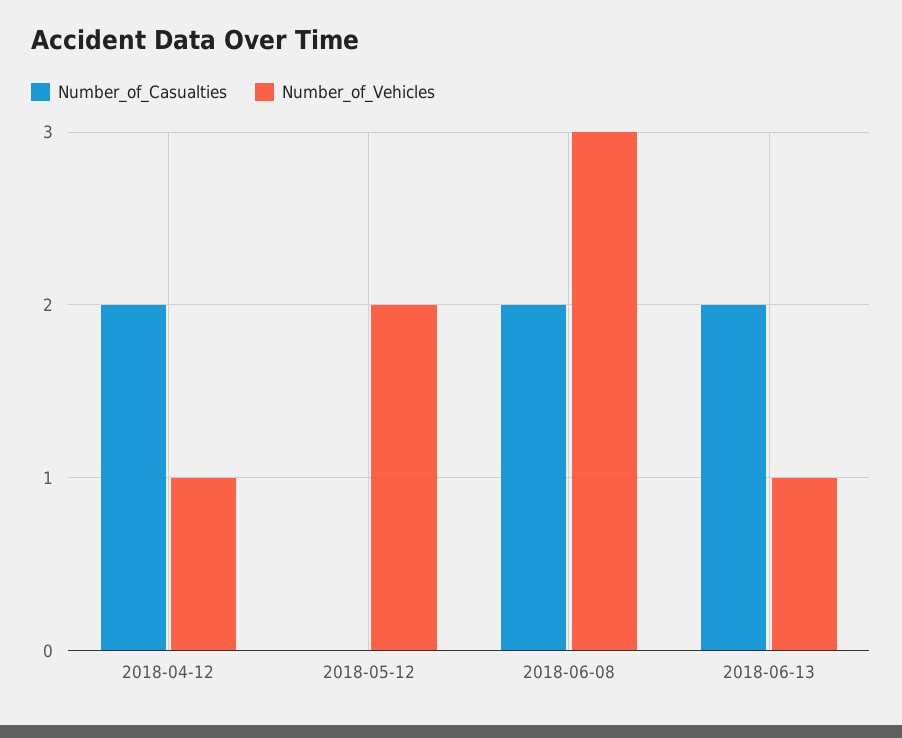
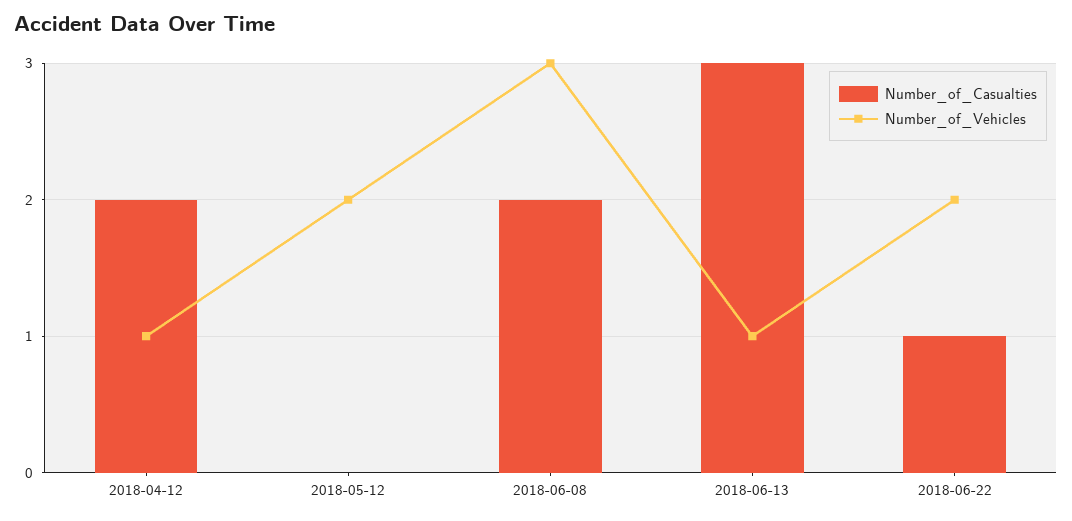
Number_of_Casualties, 2018-06-13: 2 -> 3
Number_of_Casualties, 2018-06-22: none -> 1
Number_of_Vehicles, 2018-06-22: none -> 2

